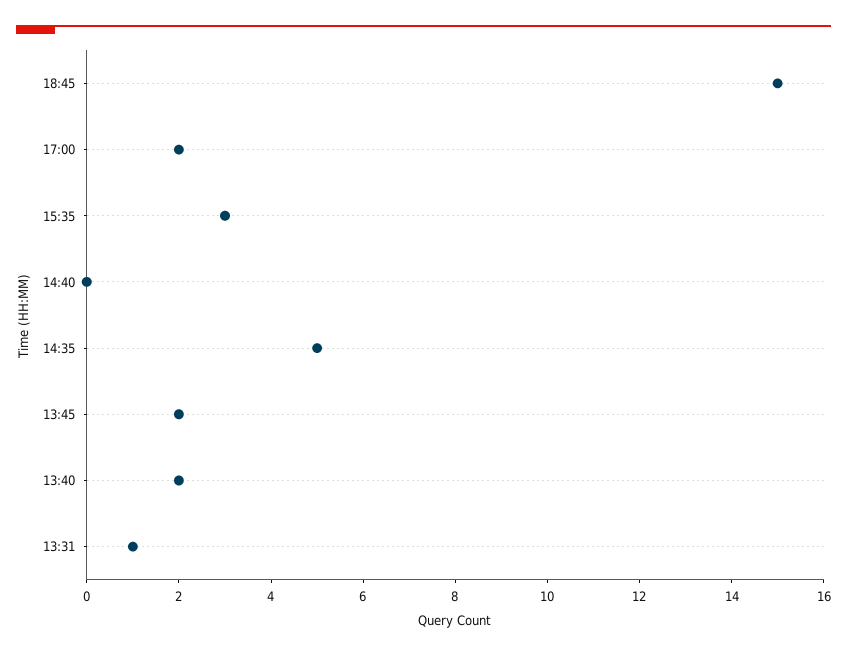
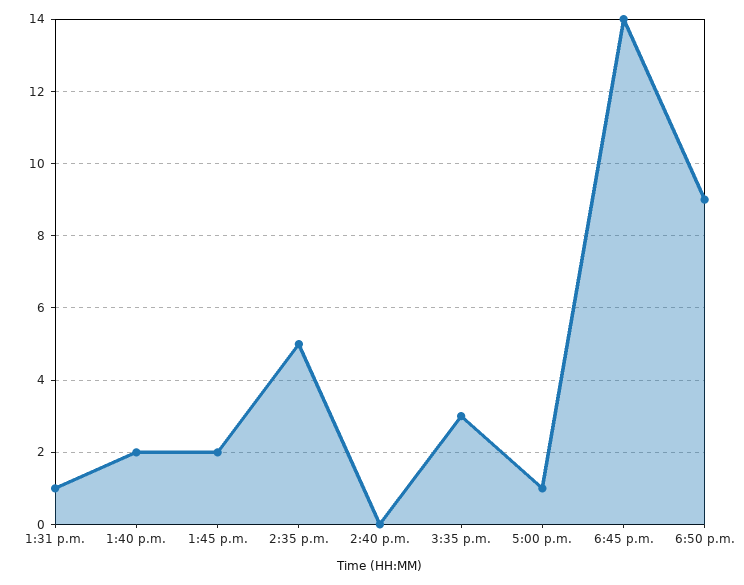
18:45: 15 -> 14
17:00: 2 -> 1
6:50 p.m.: none -> 9

